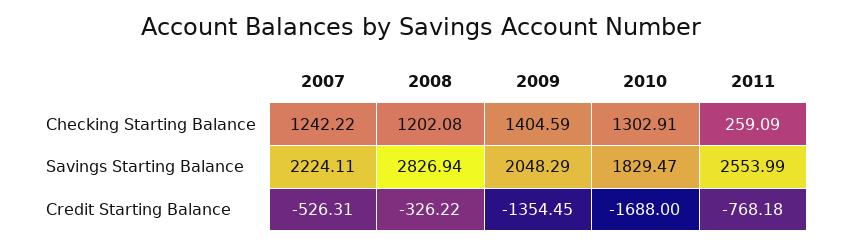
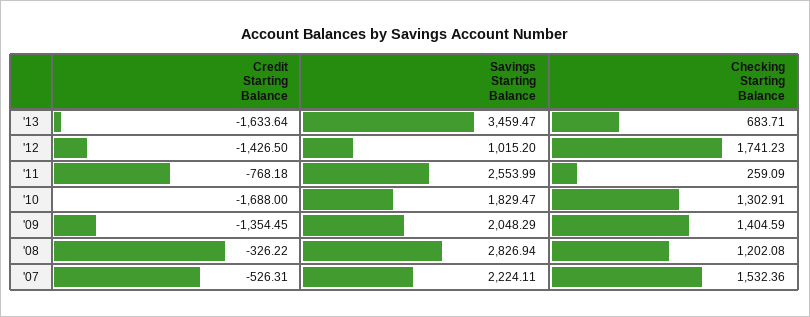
2007, Checking Starting Balance: 1242.22 -> 1532.36
'13, Credit Starting Balance: none -> -1633.64
'13, Savings Starting Balance: none -> 3459.47
'13, Checking Starting Balance: none -> 683.71
'12, Credit Starting Balance: none -> -1426.5
'12, Savings Starting Balance: none -> 1015.2
'12, Checking Starting Balance: none -> 1741.23

